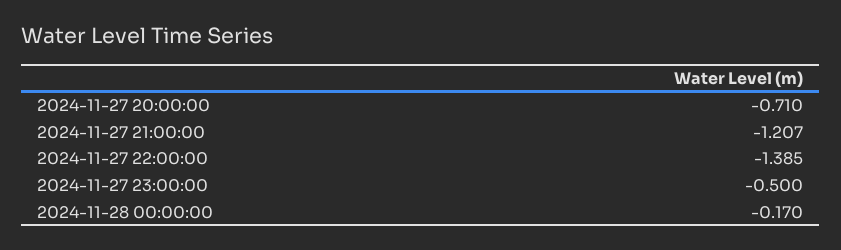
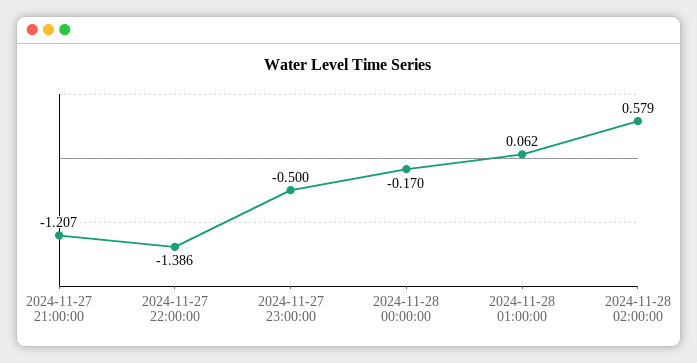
2024-11-27 20:00:00: -0.71 -> none
2024-11-27 22:00:00: -1.385 -> -1.386
2024-11-28 01:00:00: none -> 0.062
2024-11-28 02:00:00: none -> 0.579

